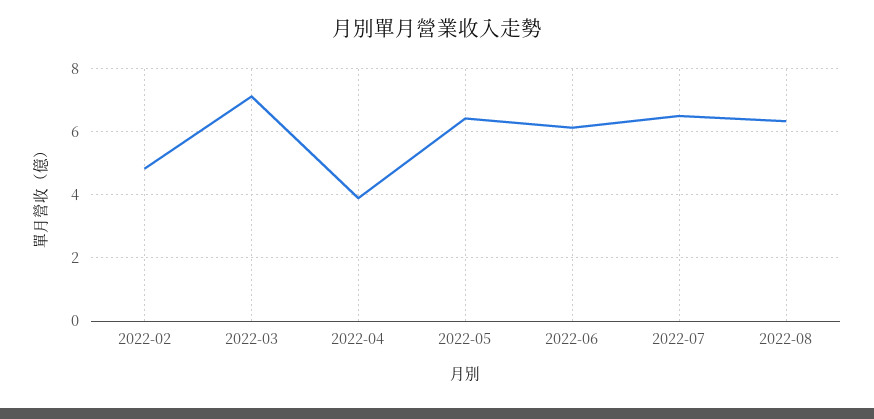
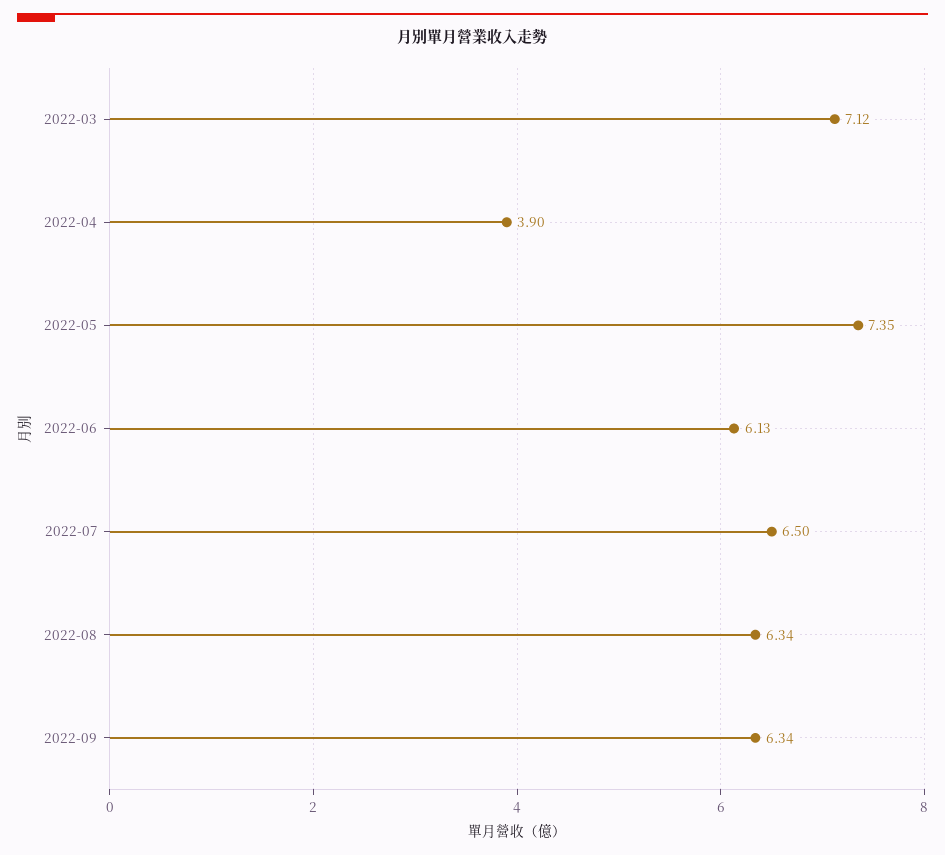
2022-02: 4.8 -> none
2022-05: 6.4 -> 7.35
2022-09: none -> 6.34

